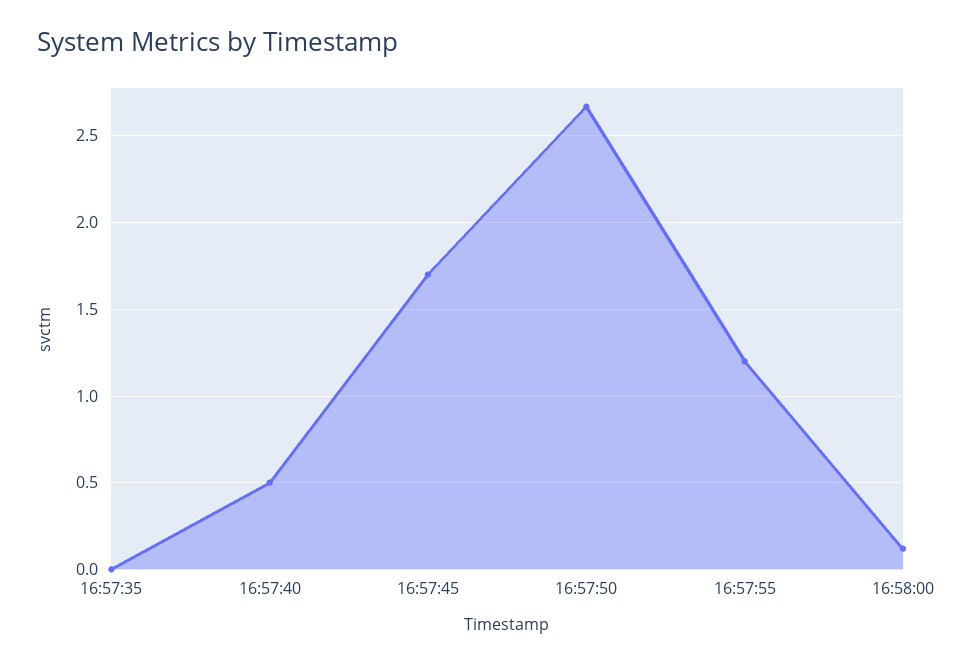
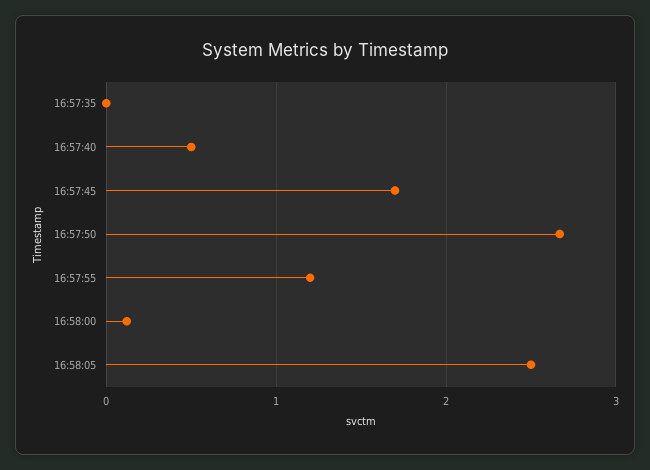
16:58:05: none -> 2.5

